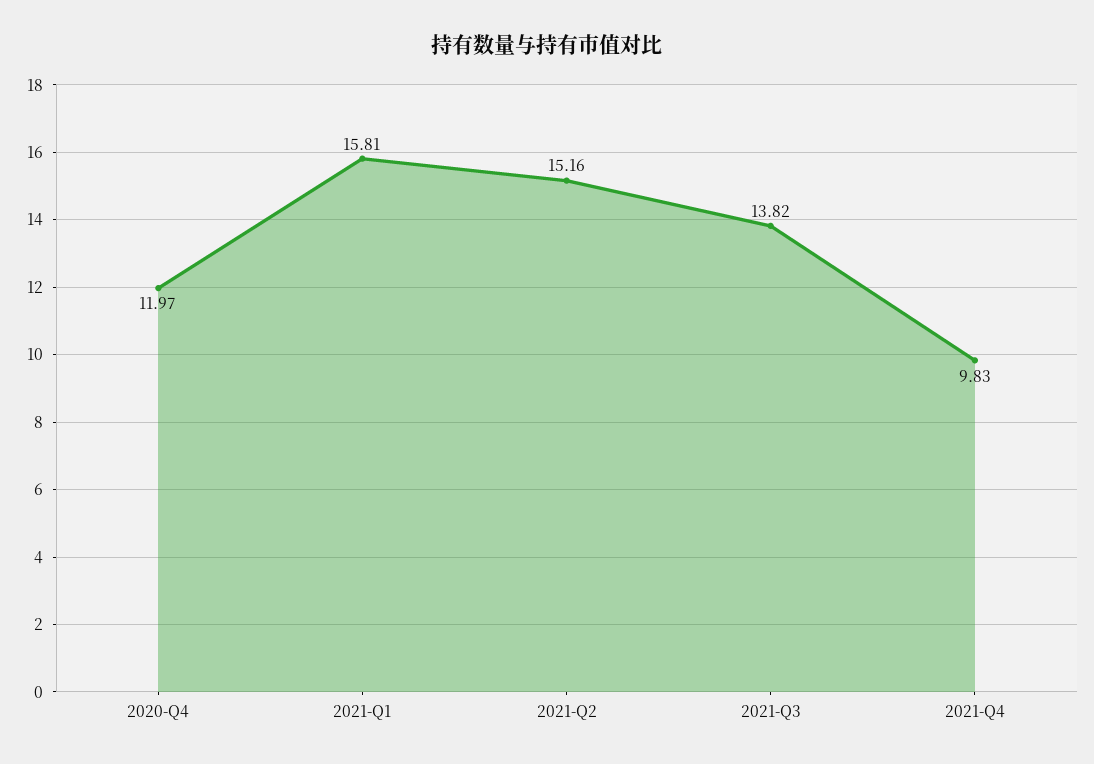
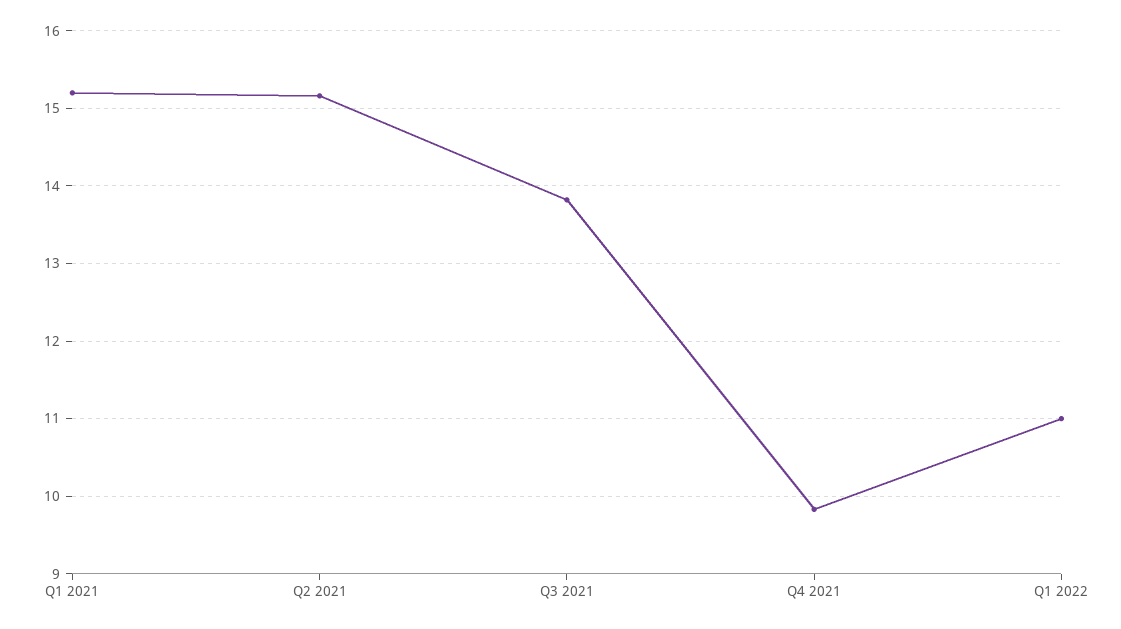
2020-Q4: 11.97 -> none
2021-Q1: 15.81 -> 15.2
Q1 2022: none -> 11

